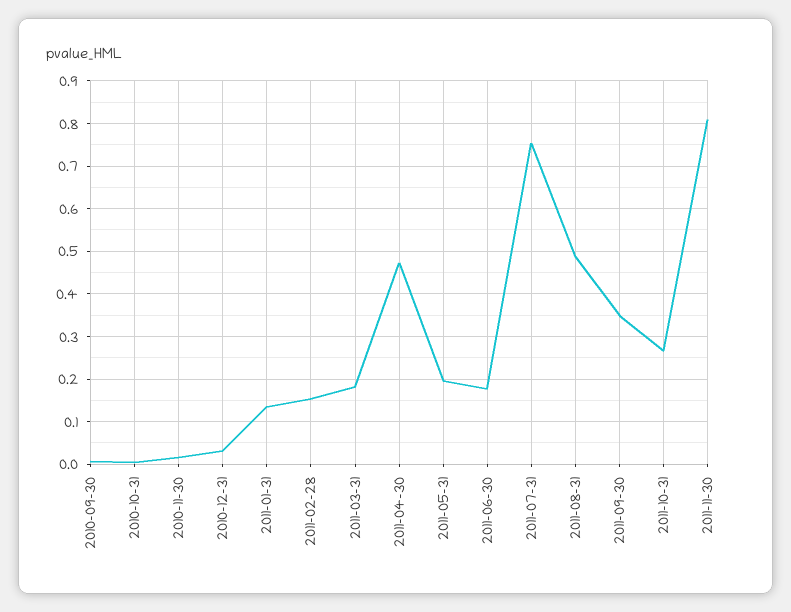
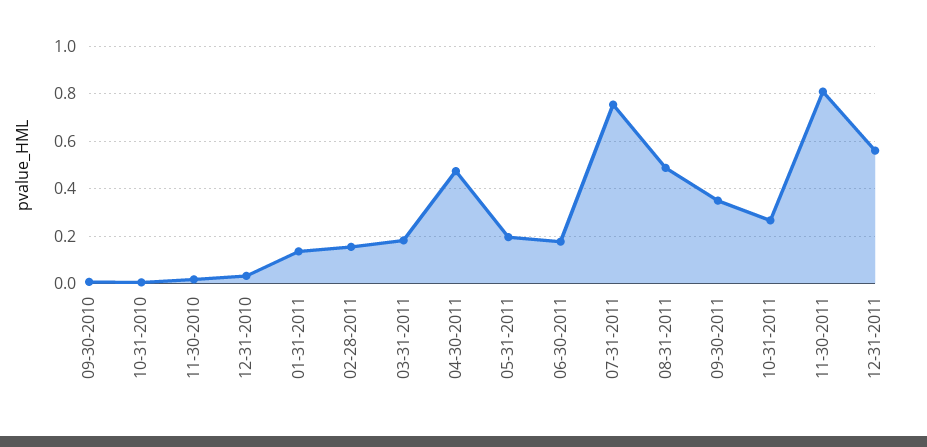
12-31-2011: none -> 0.55

